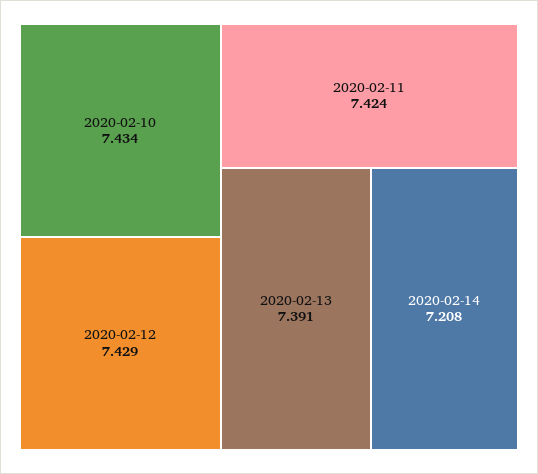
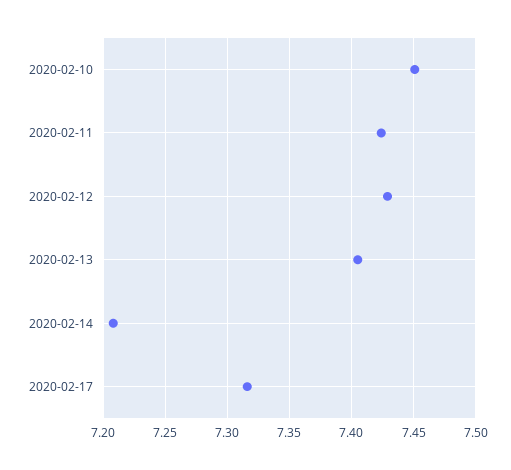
2020-02-10: 7.434 -> 7.45
2020-02-13: 7.391 -> 7.405
2020-02-17: none -> 7.315

